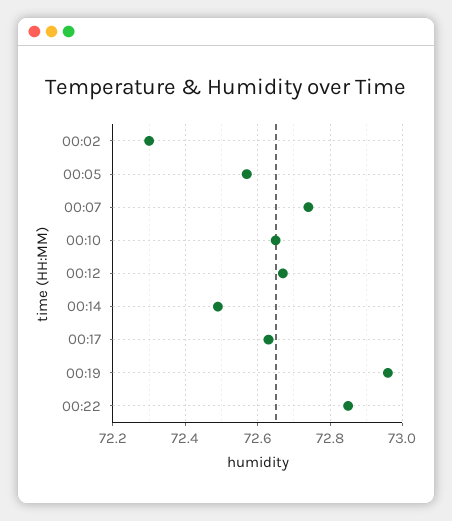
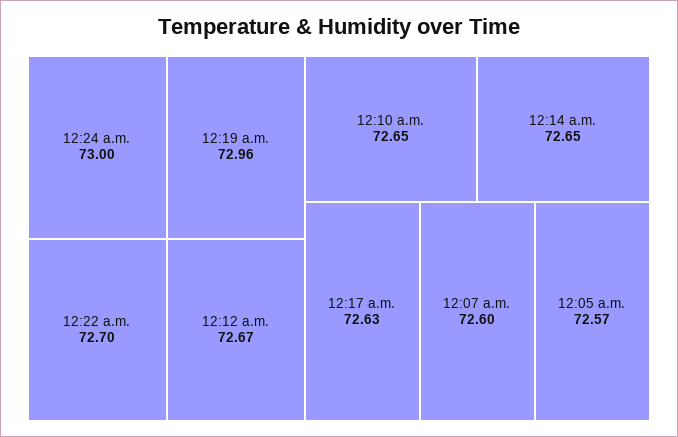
00:02: 72.3 -> none
00:07: 72.75 -> 72.6
00:14: 72.5 -> 72.65
00:22: 72.85 -> 72.7
12:24 a.m.: none -> 73

